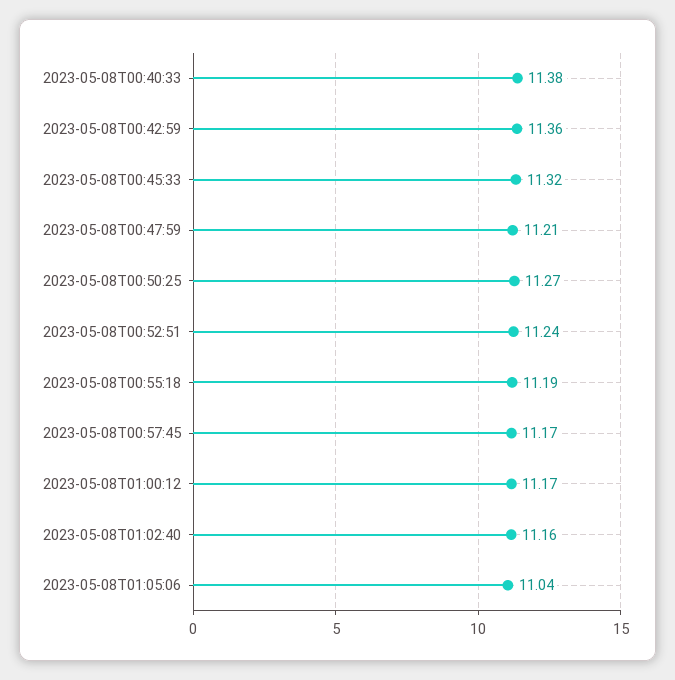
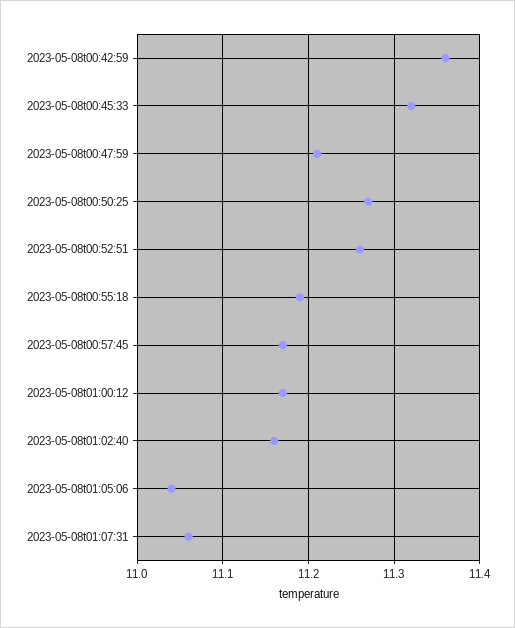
2023-05-08T00:40:33: 11.38 -> none
2023-05-08T00:52:51: 11.24 -> 11.26
2023-05-08t01:07:31: none -> 11.06

